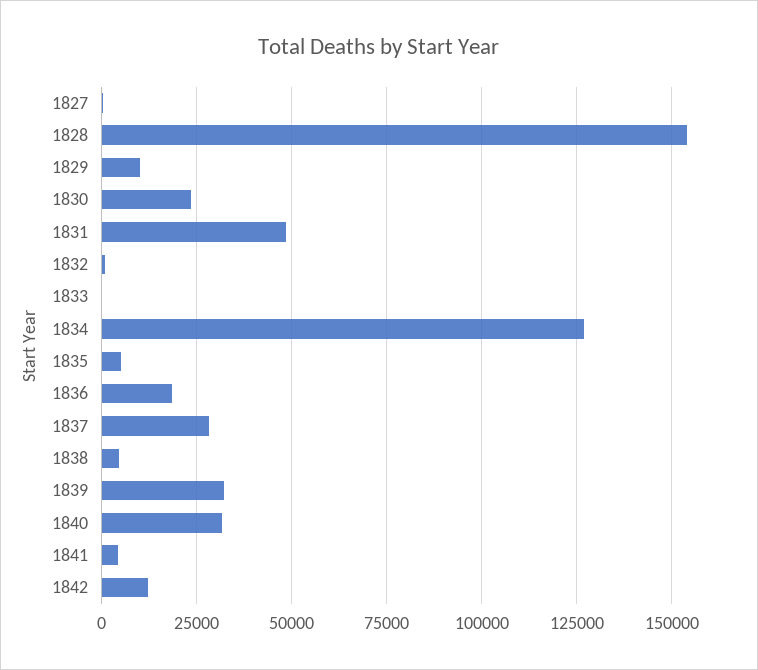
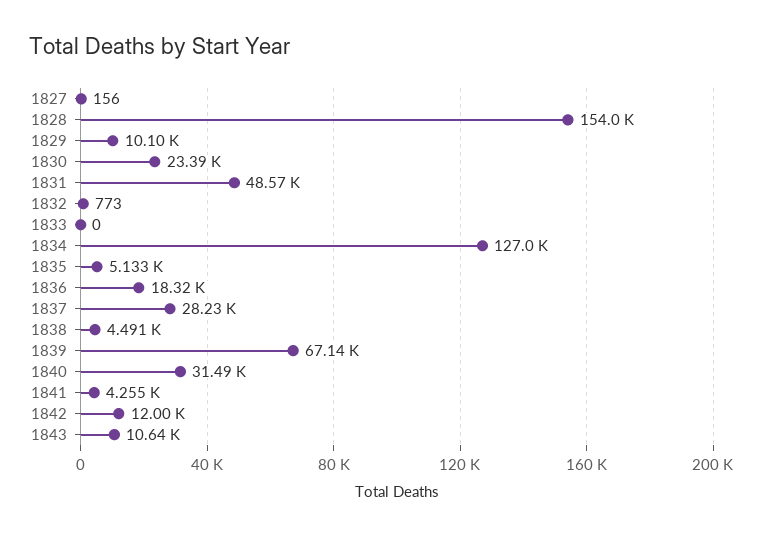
1839: 32500 -> 67140
1843: none -> 10640

